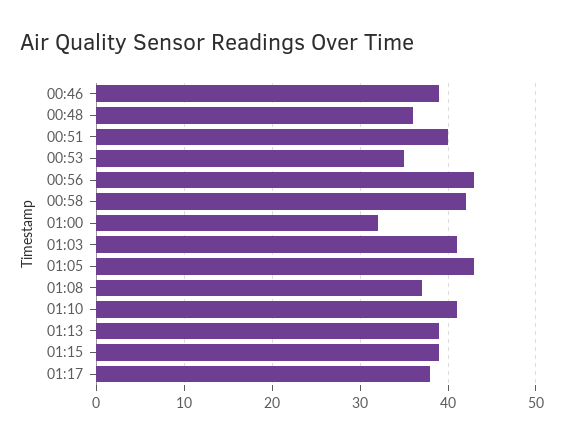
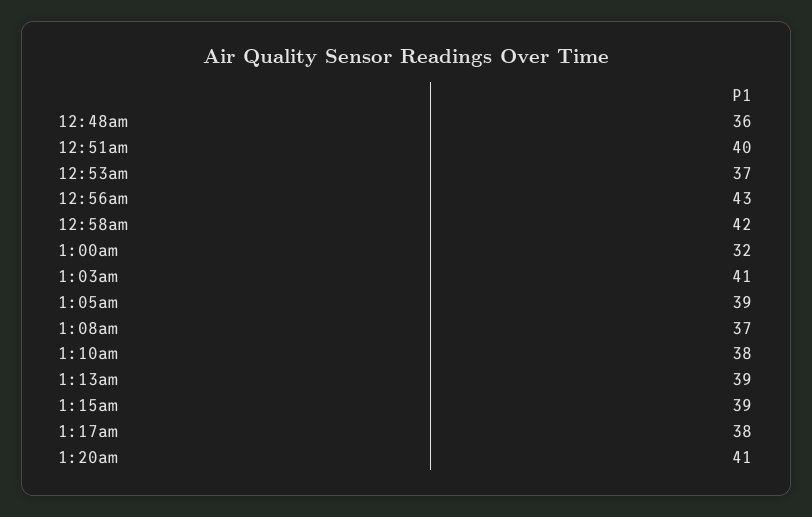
00:46: 39 -> none
00:53: 35 -> 37
01:05: 43 -> 39
01:10: 41 -> 38
1:20am: none -> 41

